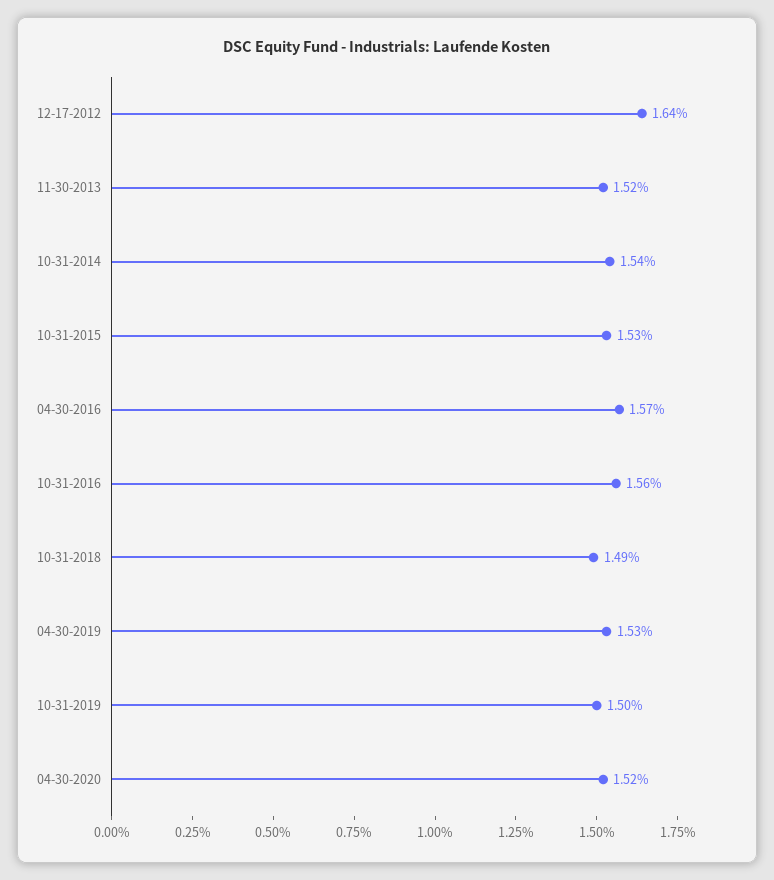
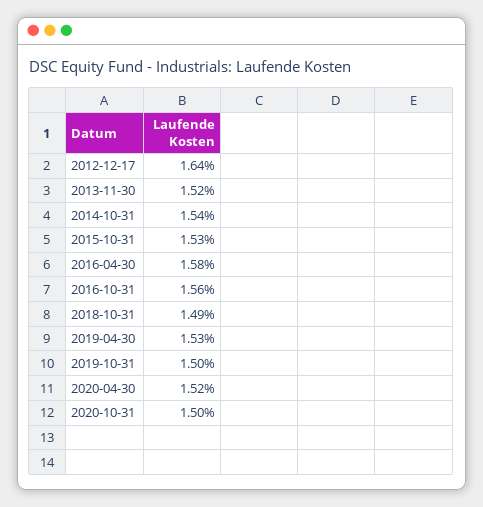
04-30-2016: 1.57 -> 1.58
2020-10-31: none -> 1.5

